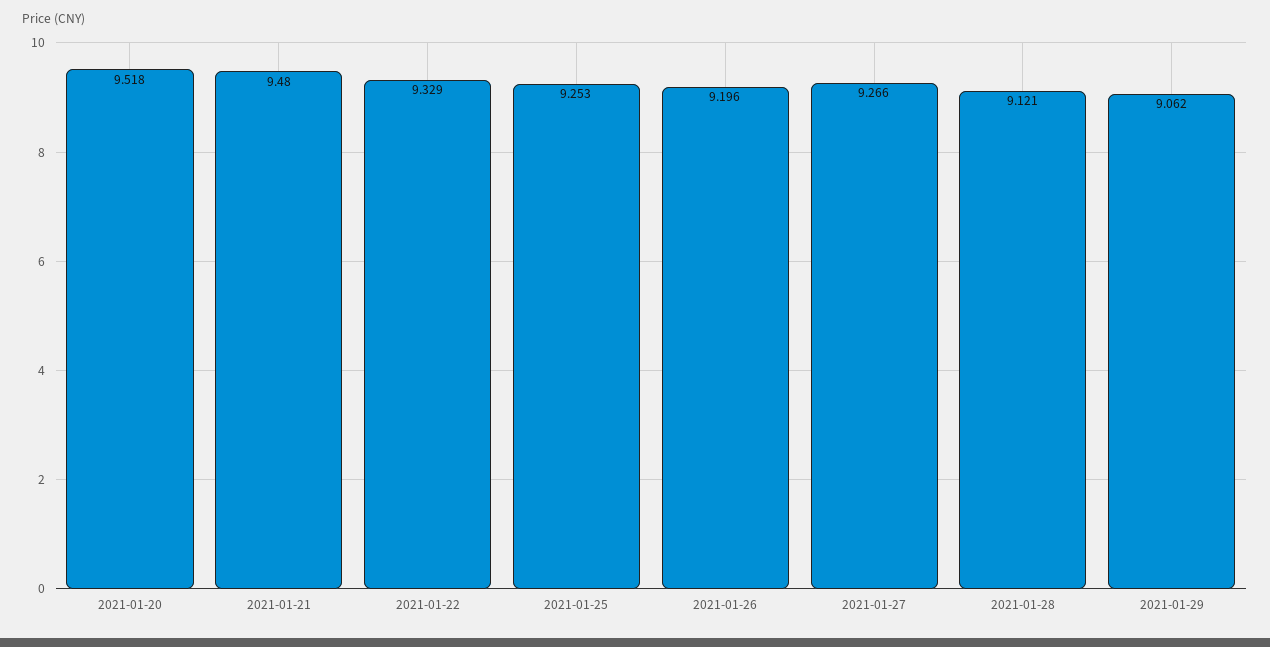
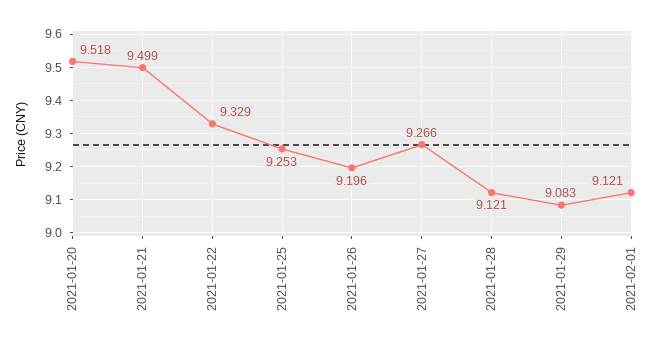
2021-01-21: 9.48 -> 9.499
2021-01-29: 9.062 -> 9.083
2021-02-01: none -> 9.121

